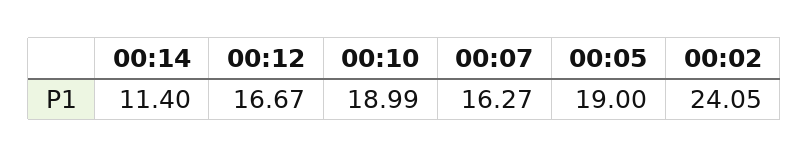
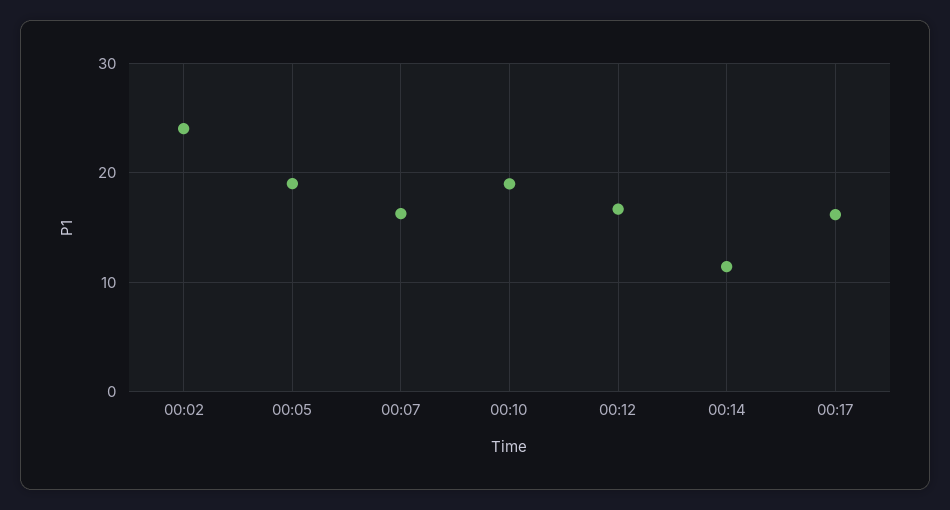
00:17: none -> 16

